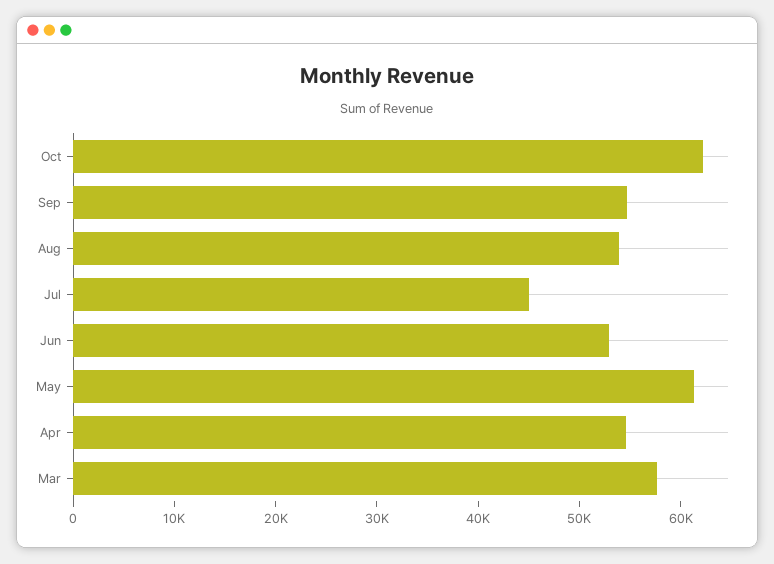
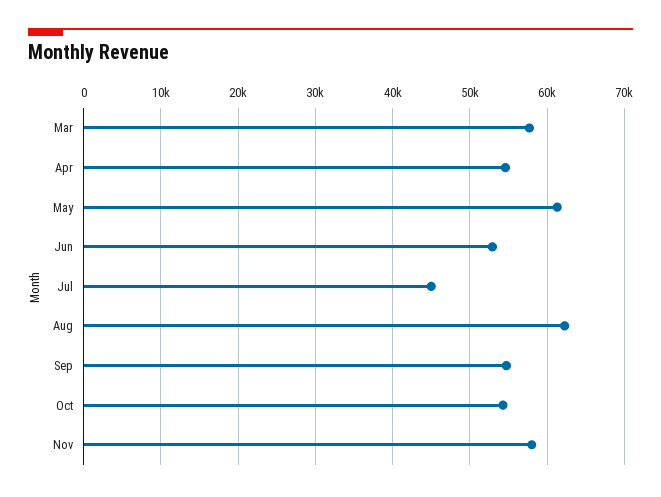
Oct: 62000 -> 54000
Aug: 54000 -> 62000
Nov: none -> 58000

